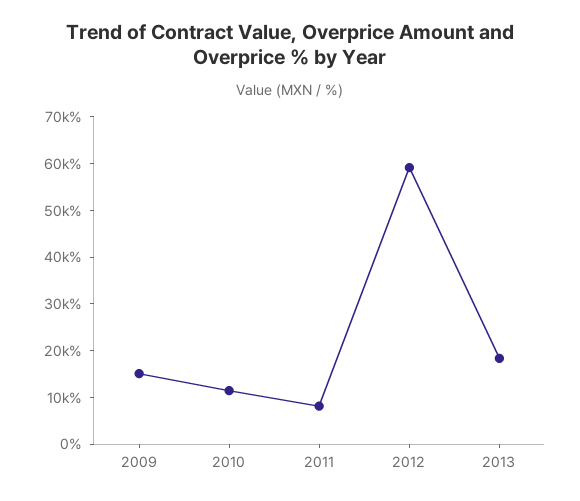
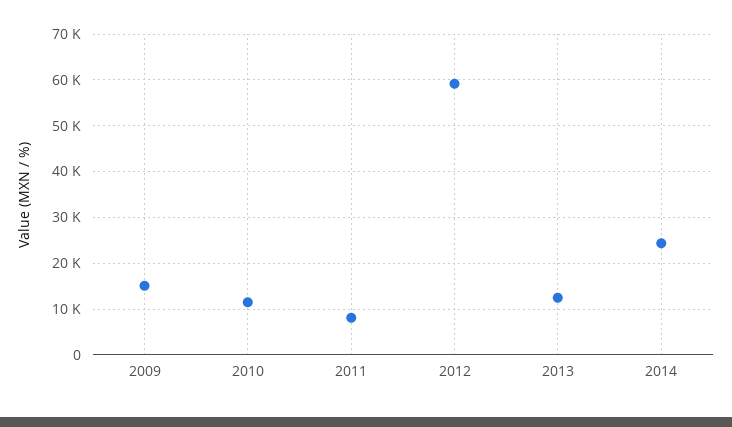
2013: 18000 -> 12000
2014: none -> 24000

